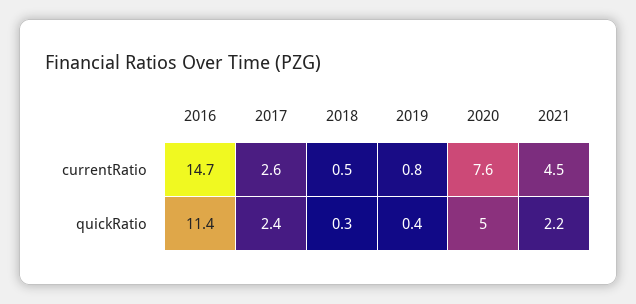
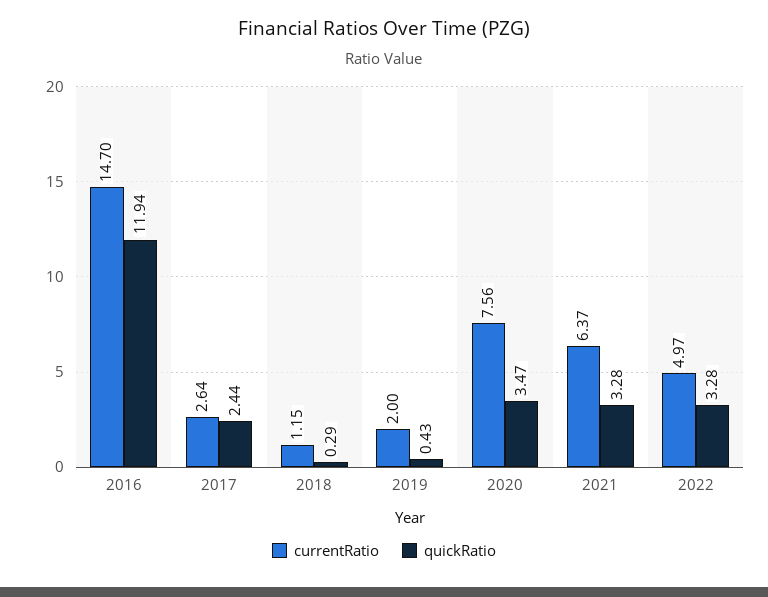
currentRatio, 2018: 0.5 -> 1.15
currentRatio, 2019: 0.8 -> 2
currentRatio, 2021: 4.5 -> 6.37
quickRatio, 2016: 11.4 -> 11.94
quickRatio, 2020: 5 -> 3.47
quickRatio, 2021: 2.2 -> 3.28
currentRatio, 2022: none -> 4.97
quickRatio, 2022: none -> 3.28

